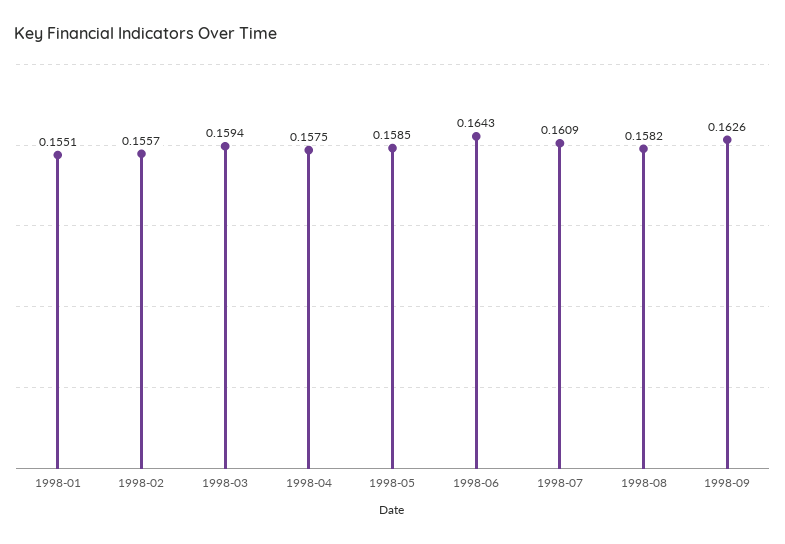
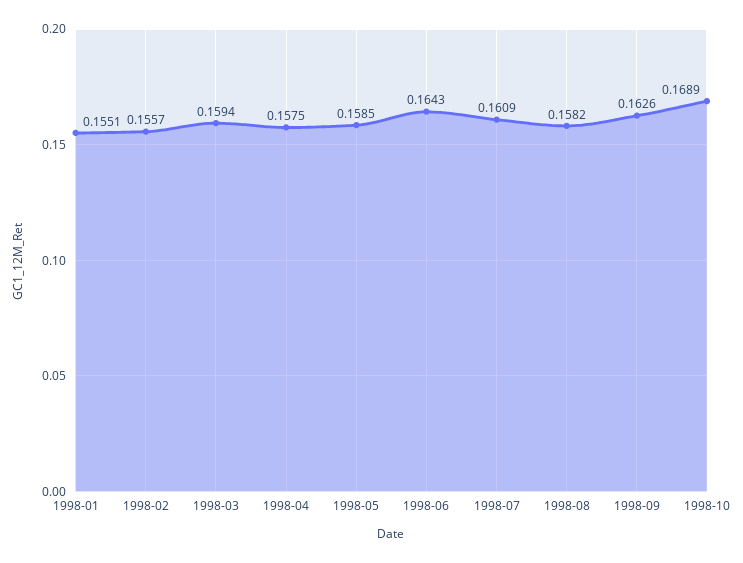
1998-10: none -> 0.1689

